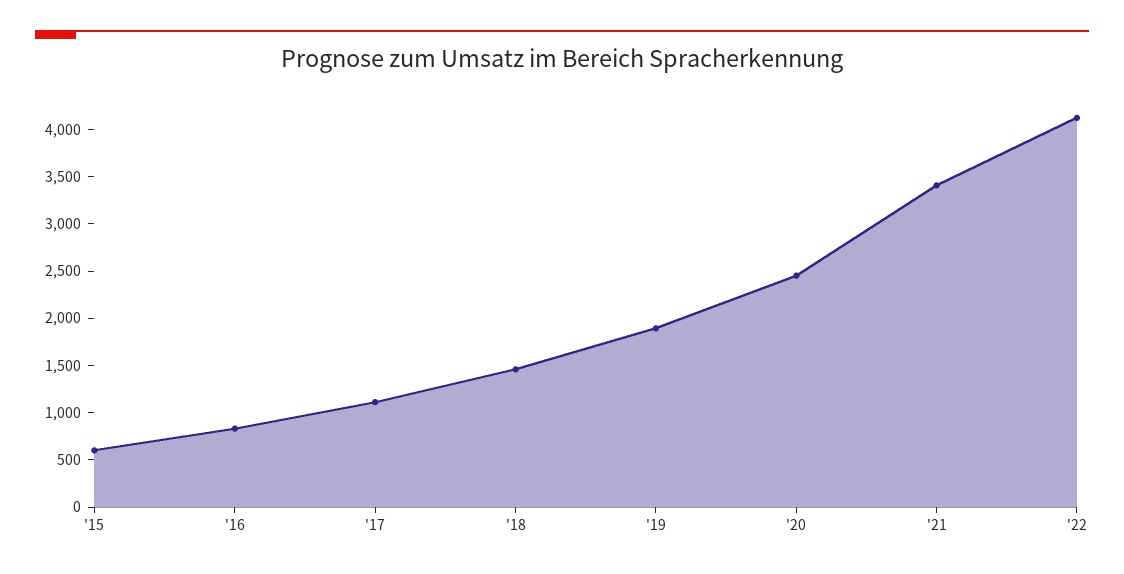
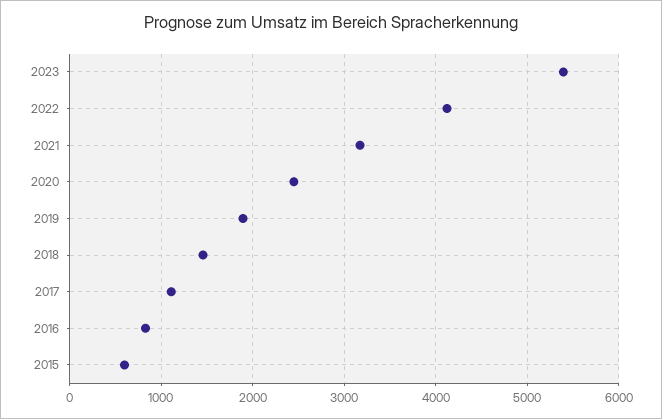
'21: 3400 -> 3200
2023: none -> 5400

